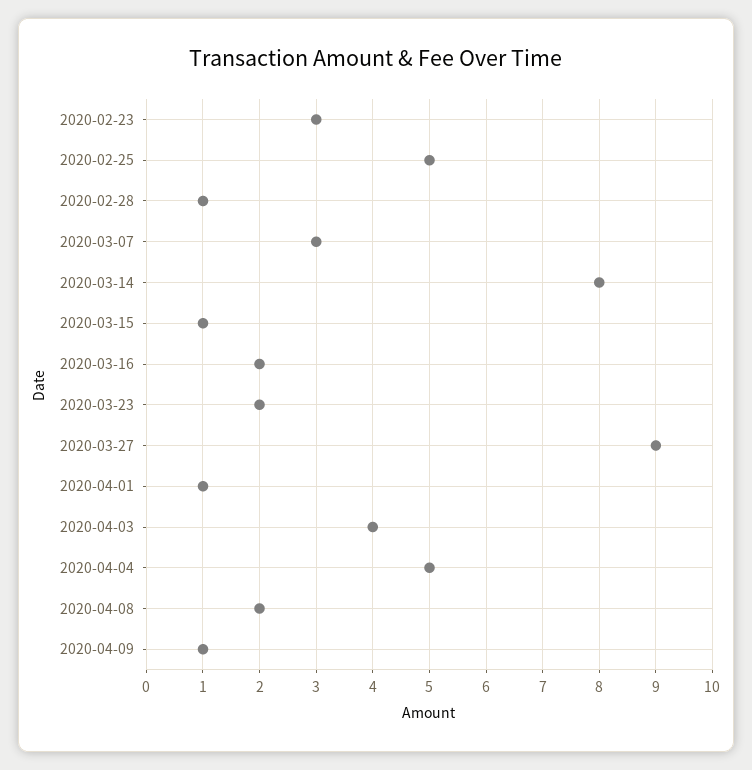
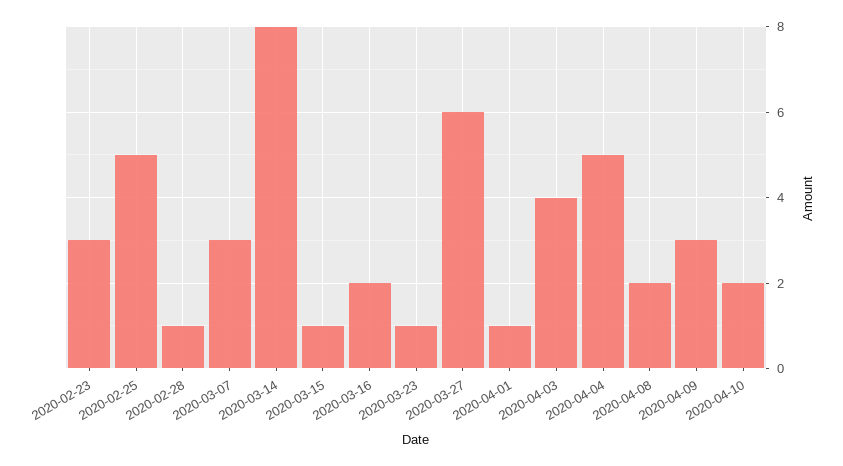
2020-03-23: 2 -> 1
2020-03-27: 9 -> 6
2020-04-09: 1 -> 3
2020-04-10: none -> 2

